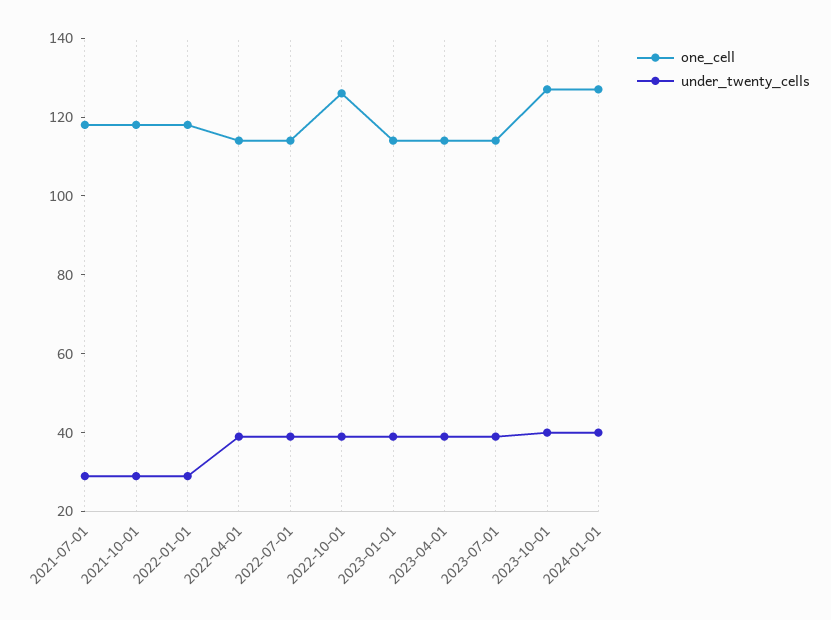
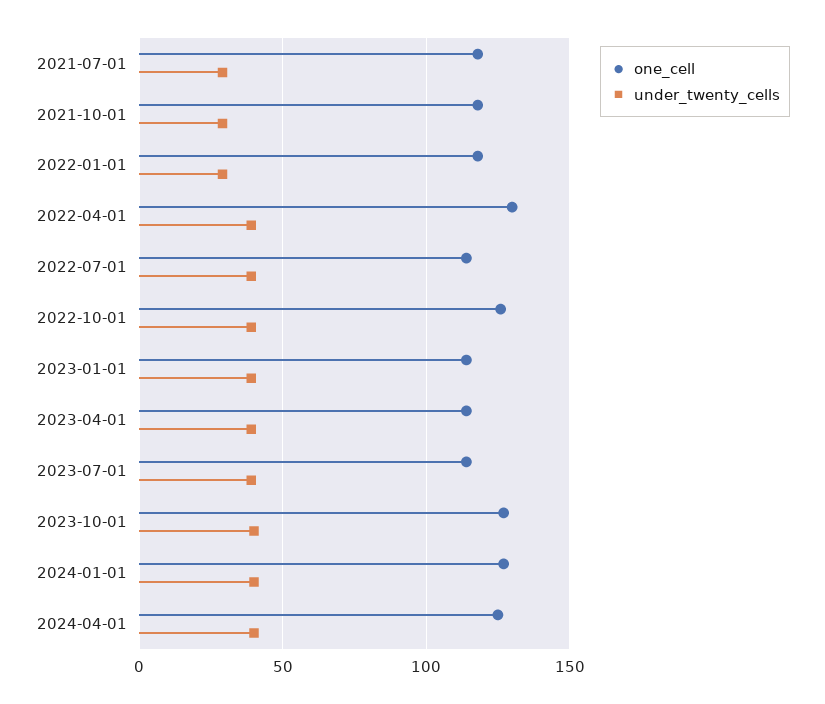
one_cell, 2022-04-01: 115 -> 130
one_cell, 2024-04-01: none -> 125
under_twenty_cells, 2024-04-01: none -> 40

